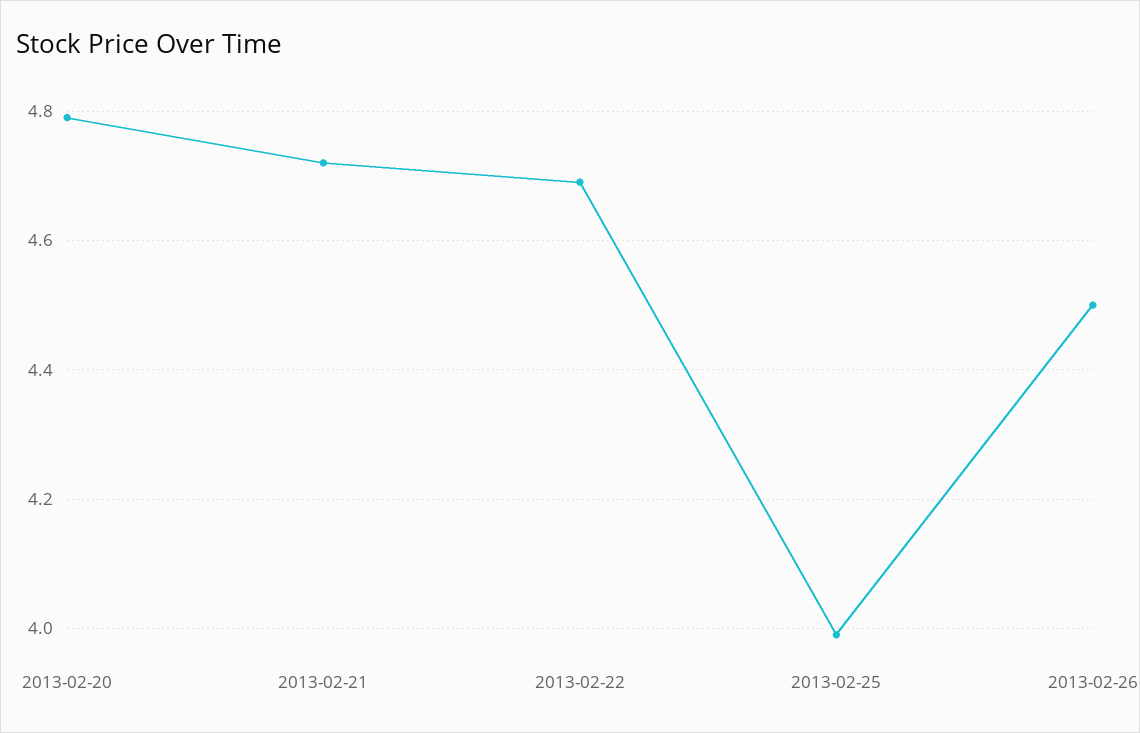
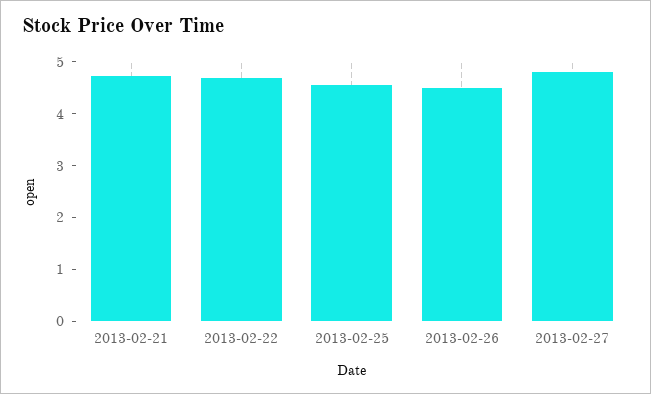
2013-02-20: 4.8 -> none
2013-02-25: 4 -> 4.6
2013-02-27: none -> 4.8

